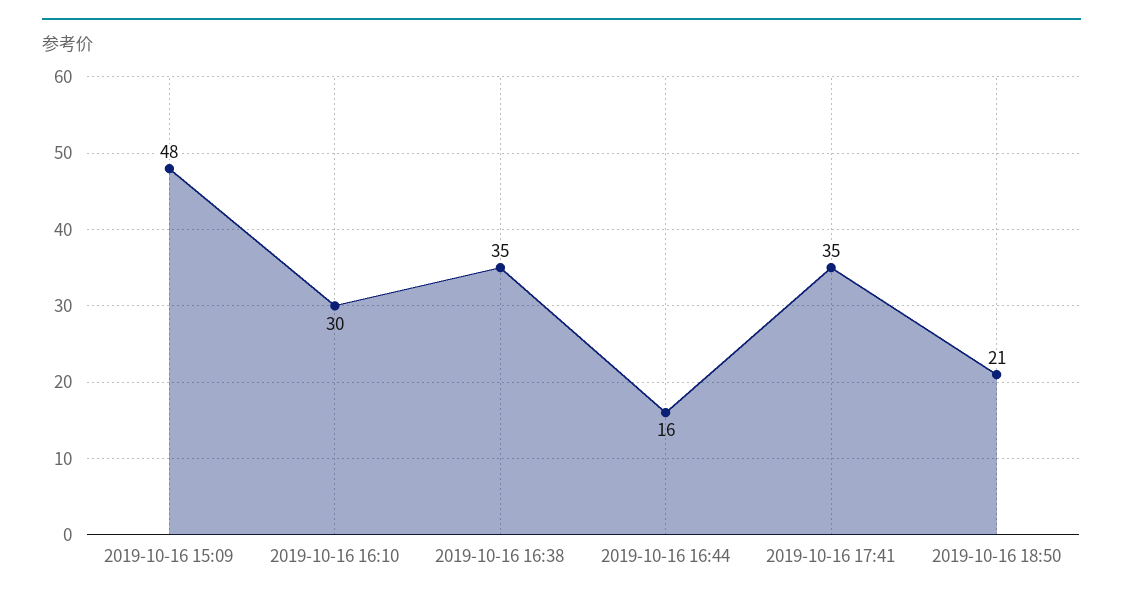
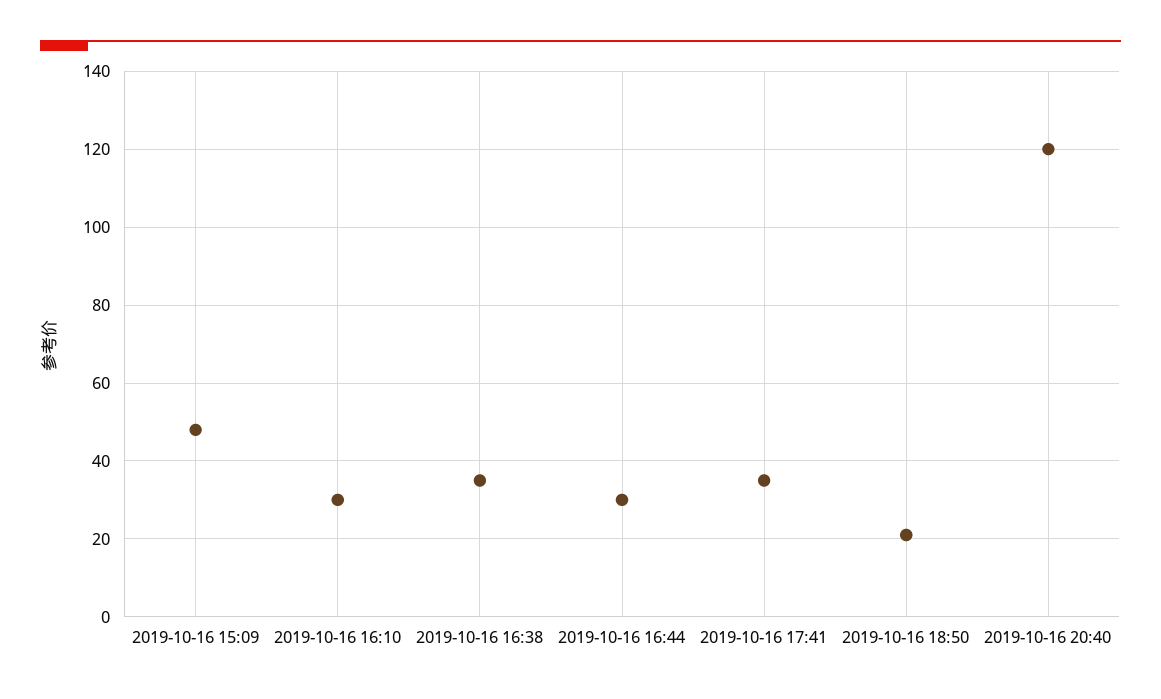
2019-10-16 16:44: 16 -> 30
2019-10-16 20:40: none -> 120

